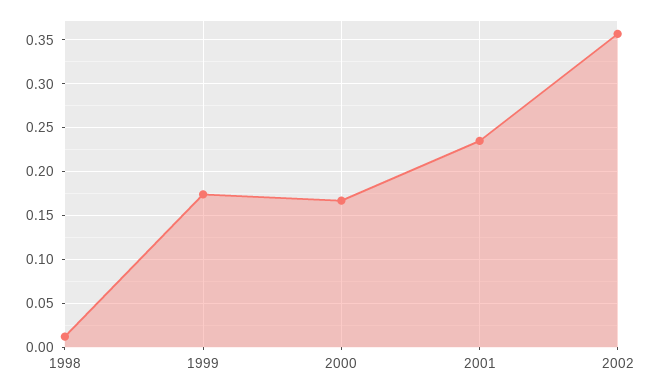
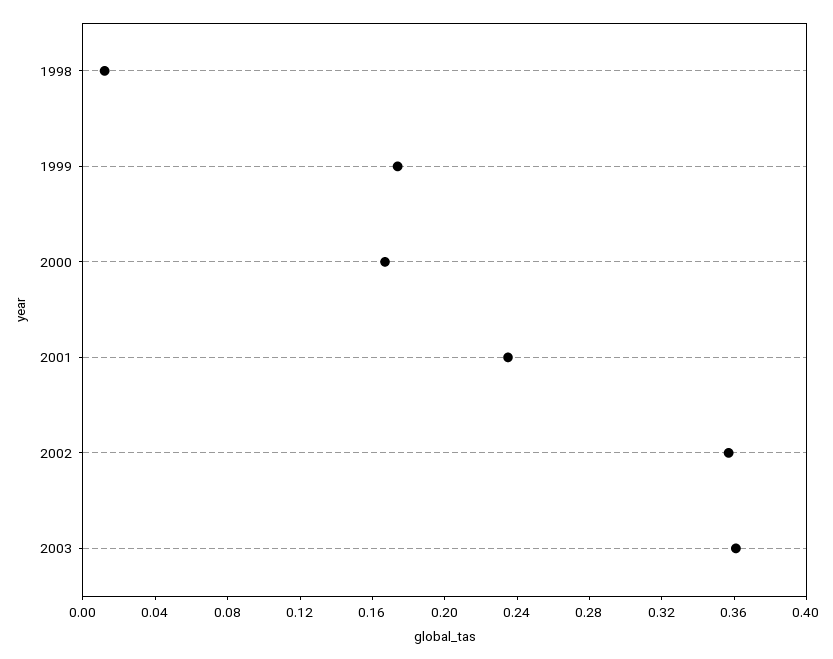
2003: none -> 0.36

